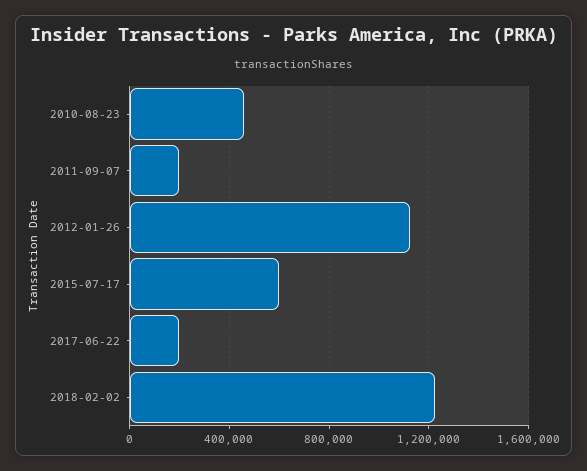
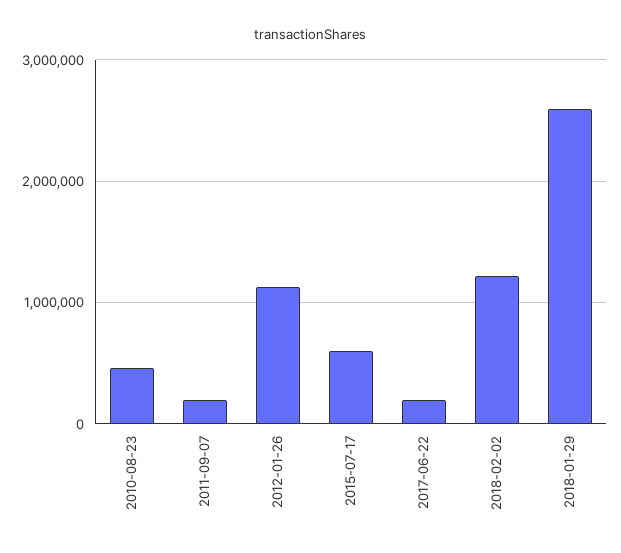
2018-01-29: none -> 2600000

